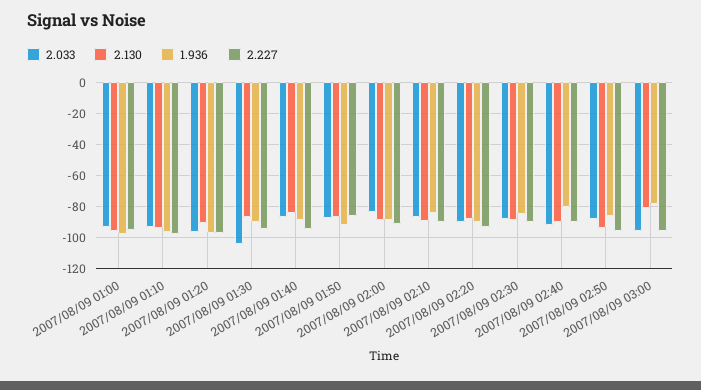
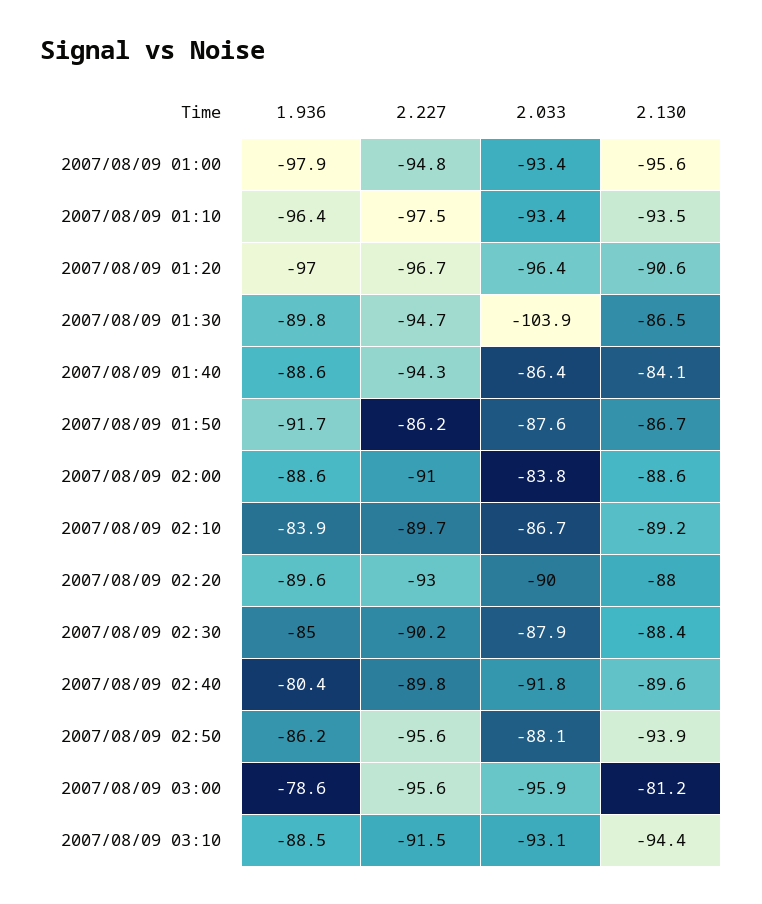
1.936, 2007/08/09 03:10: none -> -88.5
2.227, 2007/08/09 03:10: none -> -91.5
2.033, 2007/08/09 03:10: none -> -93.1
2.130, 2007/08/09 03:10: none -> -94.4

